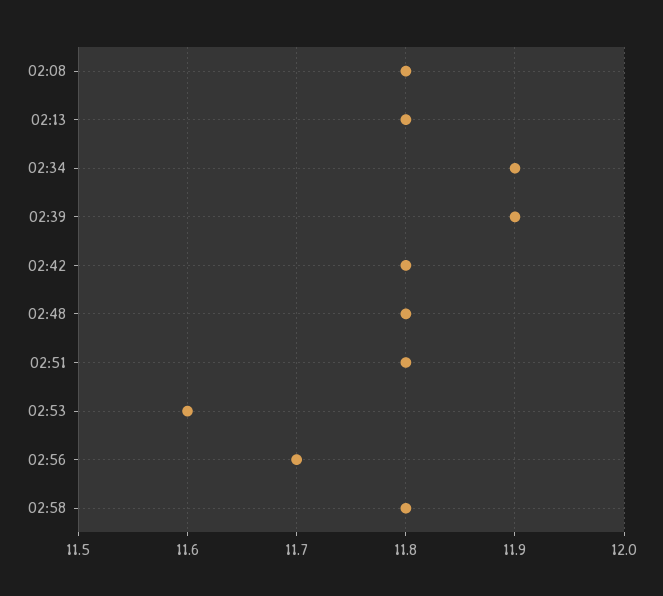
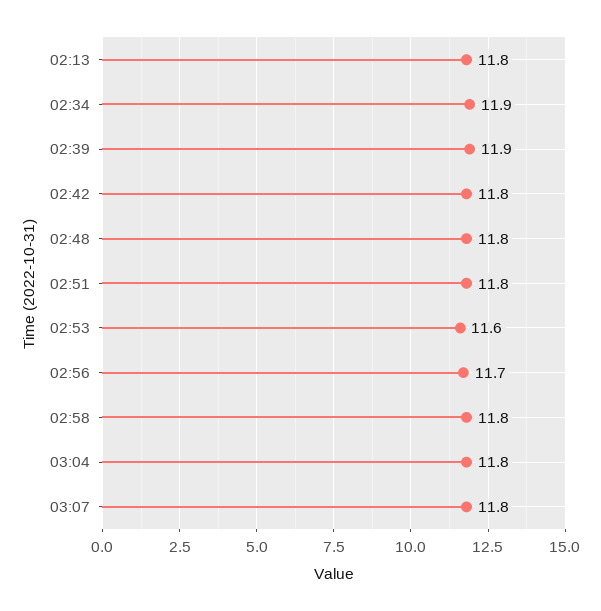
02:08: 11.8 -> none
03:04: none -> 11.8
03:07: none -> 11.8

